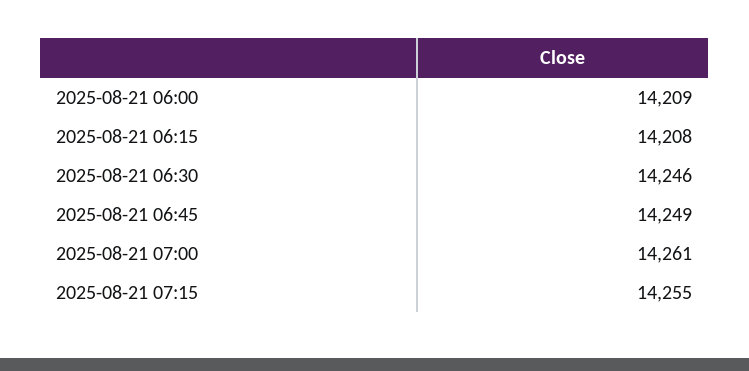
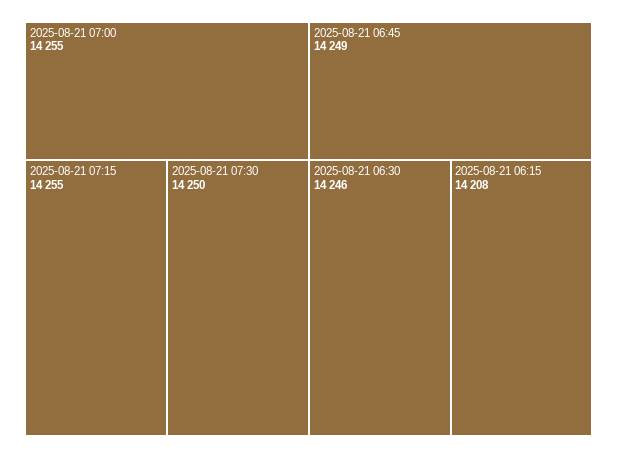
2025-08-21 06:00: 14209 -> none
2025-08-21 07:00: 14261 -> 14255
2025-08-21 07:30: none -> 14250

